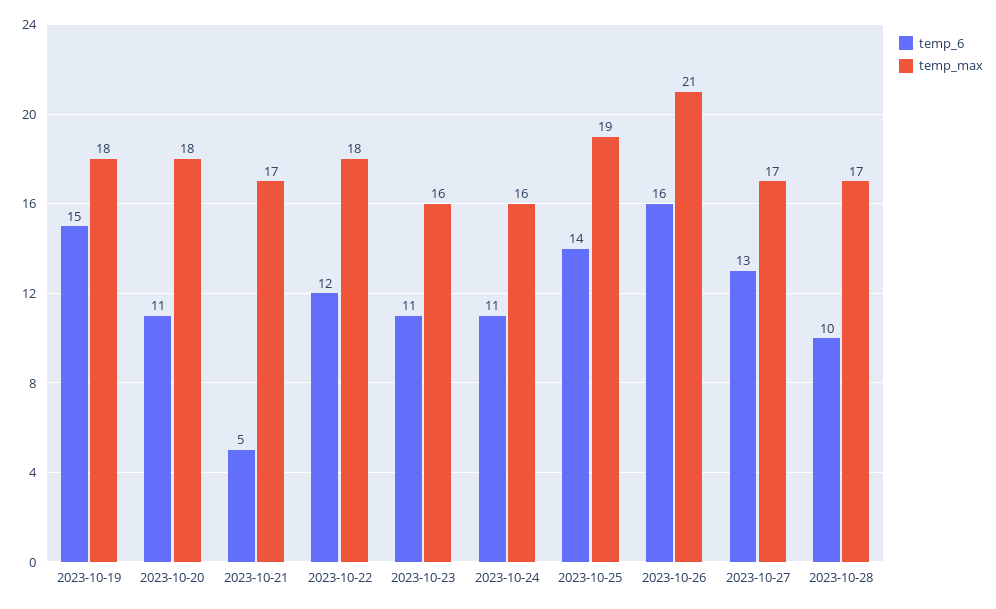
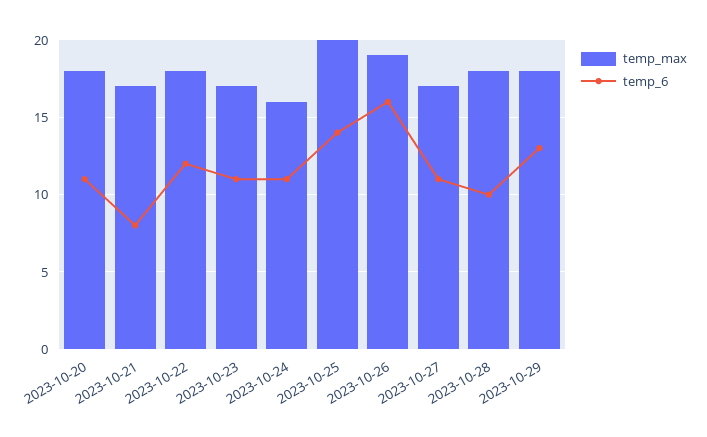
temp_6, 2023-10-19: 15 -> none
temp_max, 2023-10-19: 18 -> none
temp_6, 2023-10-21: 5 -> 8
temp_max, 2023-10-23: 16 -> 17
temp_max, 2023-10-25: 19 -> 20
temp_max, 2023-10-26: 21 -> 19
temp_6, 2023-10-27: 13 -> 11
temp_max, 2023-10-28: 17 -> 18
temp_max, 2023-10-29: none -> 18
temp_6, 2023-10-29: none -> 13

